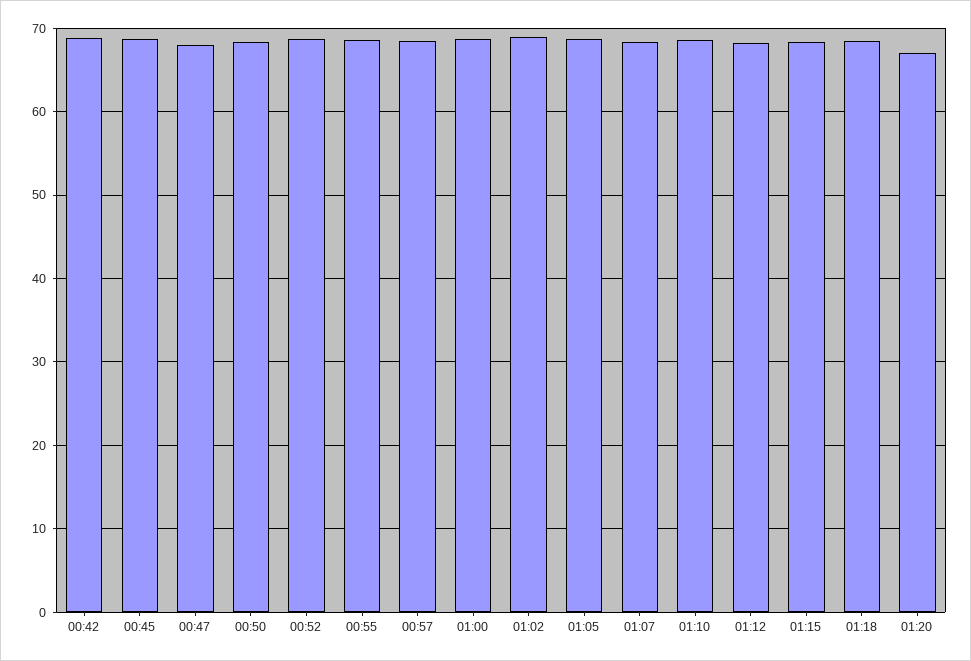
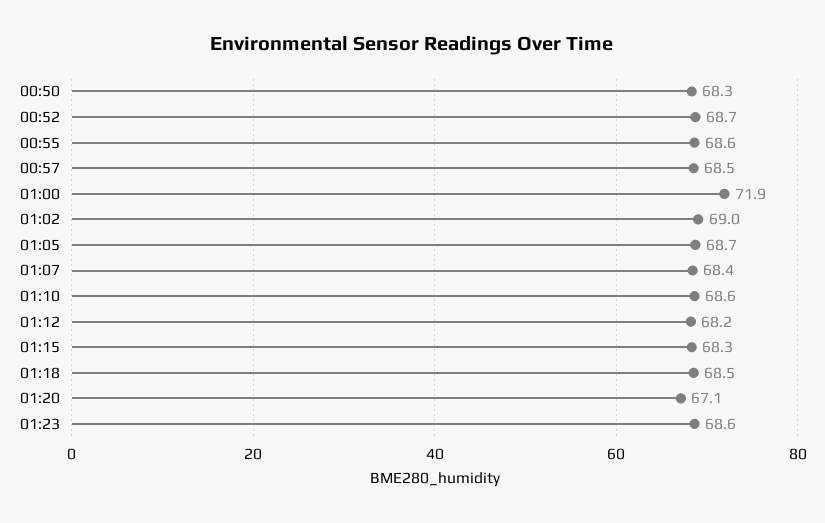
00:42: 69 -> none
00:45: 69 -> none
00:47: 68 -> none
01:00: 69 -> 71.9
01:23: none -> 68.6

